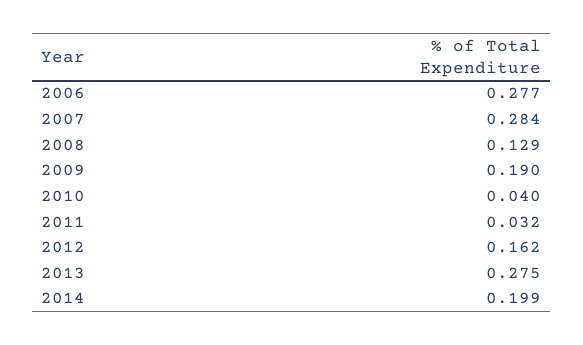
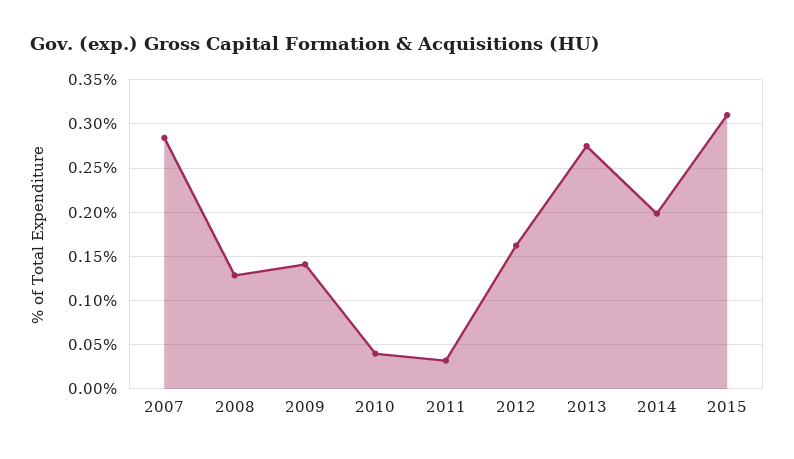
2006: 0.277 -> none
2009: 0.19 -> 0.14
2015: none -> 0.31

